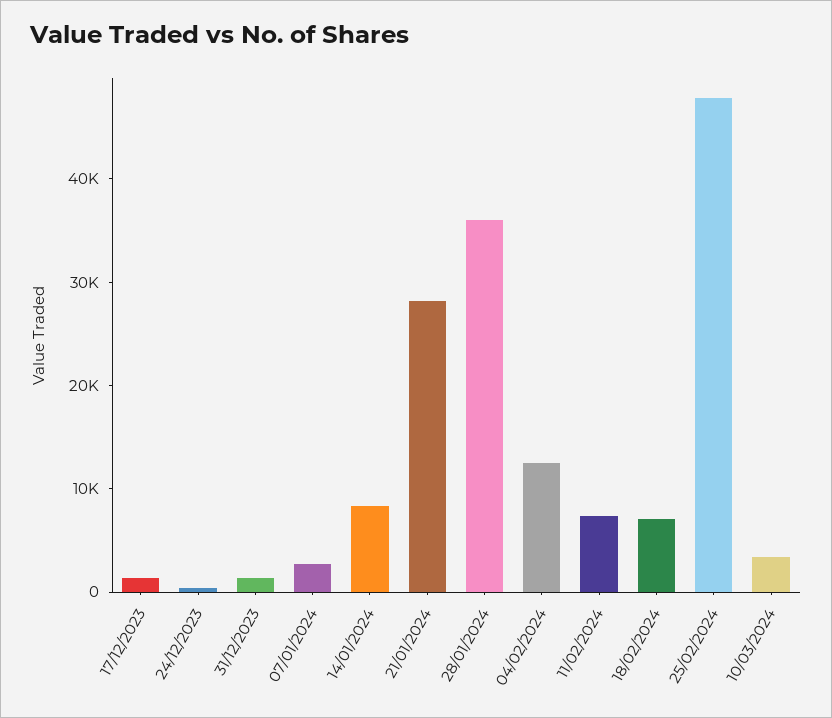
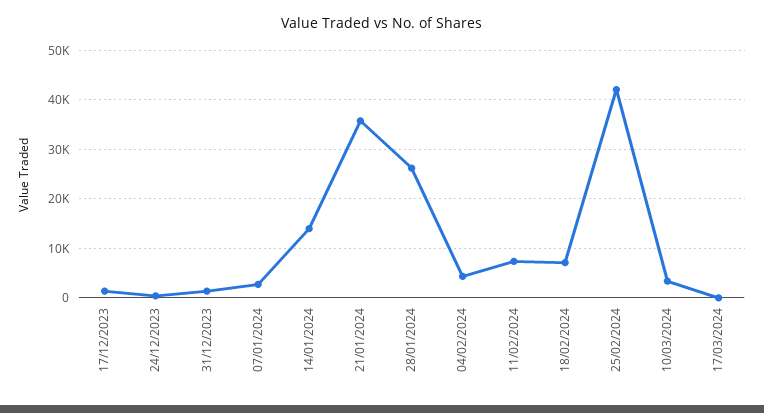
14/01/2024: 8000 -> 14000
21/01/2024: 28000 -> 36000
28/01/2024: 36000 -> 26000
04/02/2024: 12000 -> 4000
25/02/2024: 48000 -> 42000
17/03/2024: none -> 0

